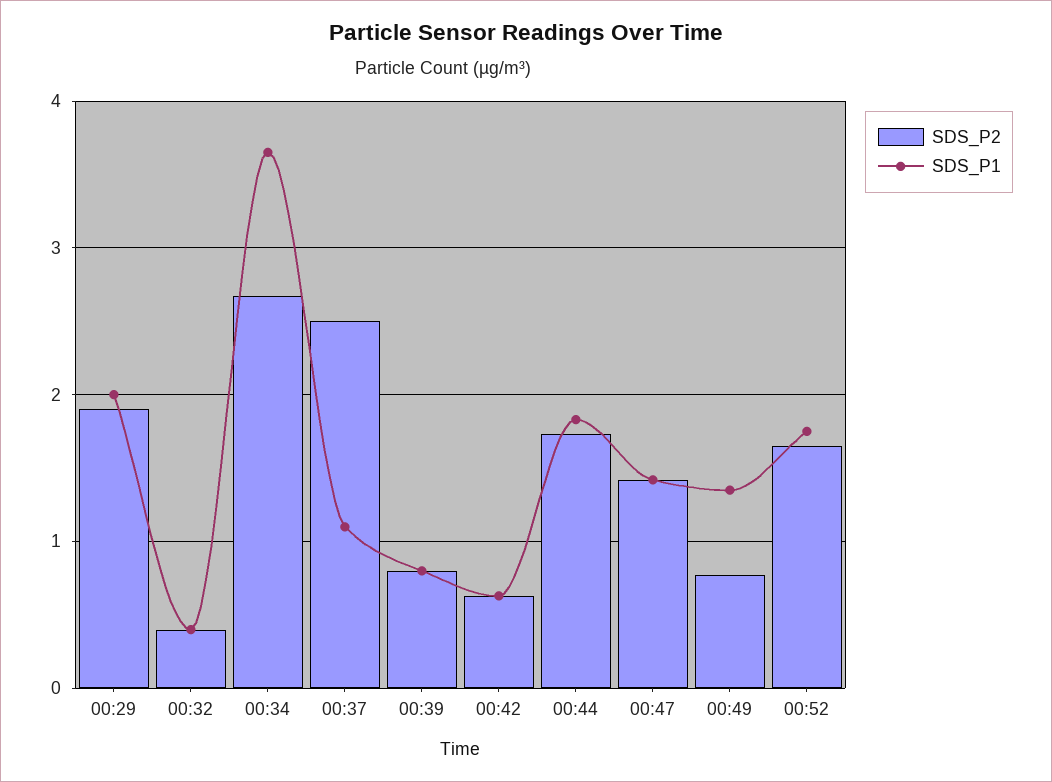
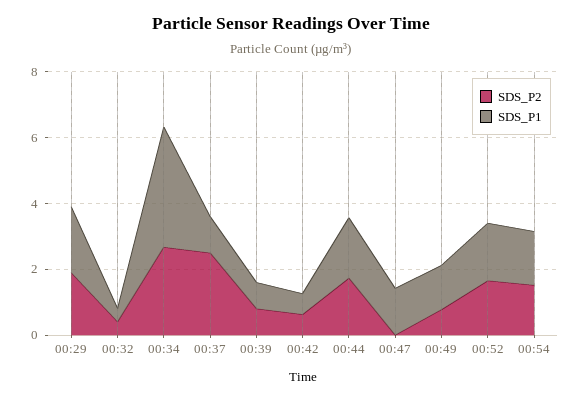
SDS_P2, 00:47: 1.4 -> 0
SDS_P2, 00:54: none -> 1.5
SDS_P1, 00:54: none -> 1.5

